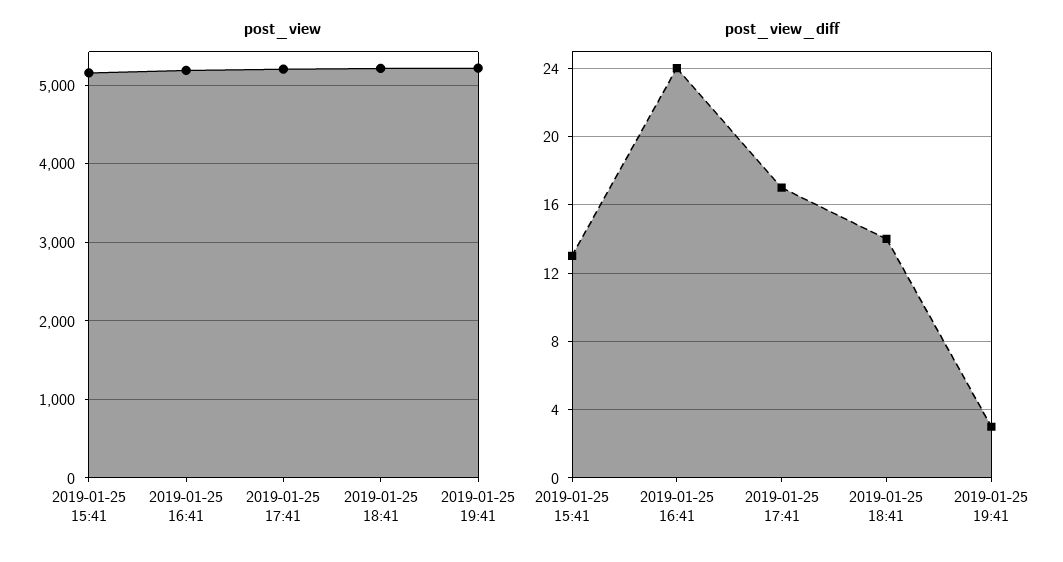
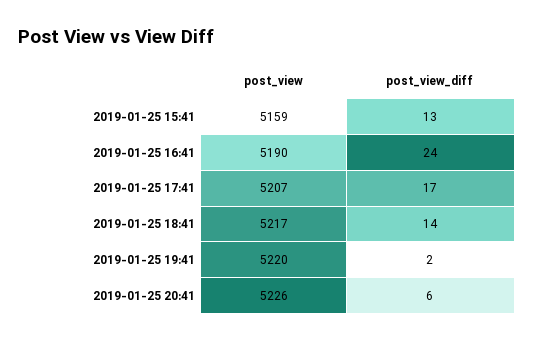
post_view_diff, 2019-01-25 19:41: 3 -> 2
post_view, 2019-01-25 20:41: none -> 5226
post_view_diff, 2019-01-25 20:41: none -> 6

